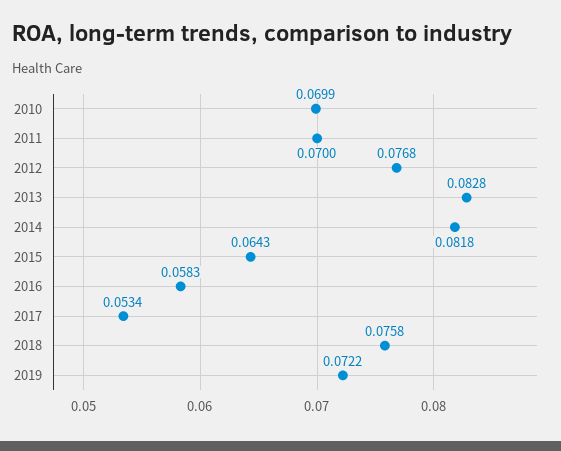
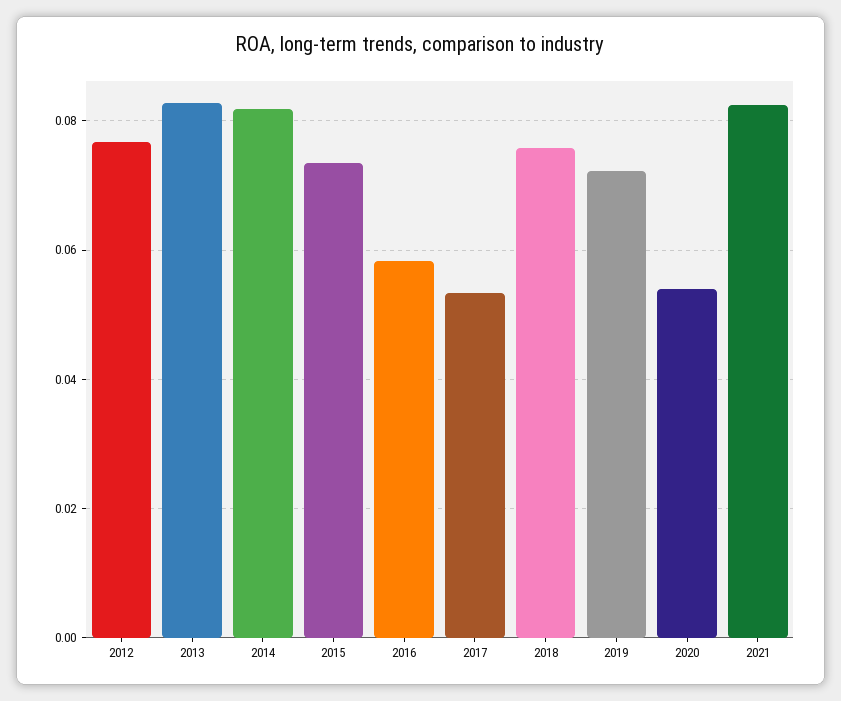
2010: 0.0699 -> none
2011: 0.07 -> none
2015: 0.0643 -> 0.074
2020: none -> 0.054
2021: none -> 0.082

